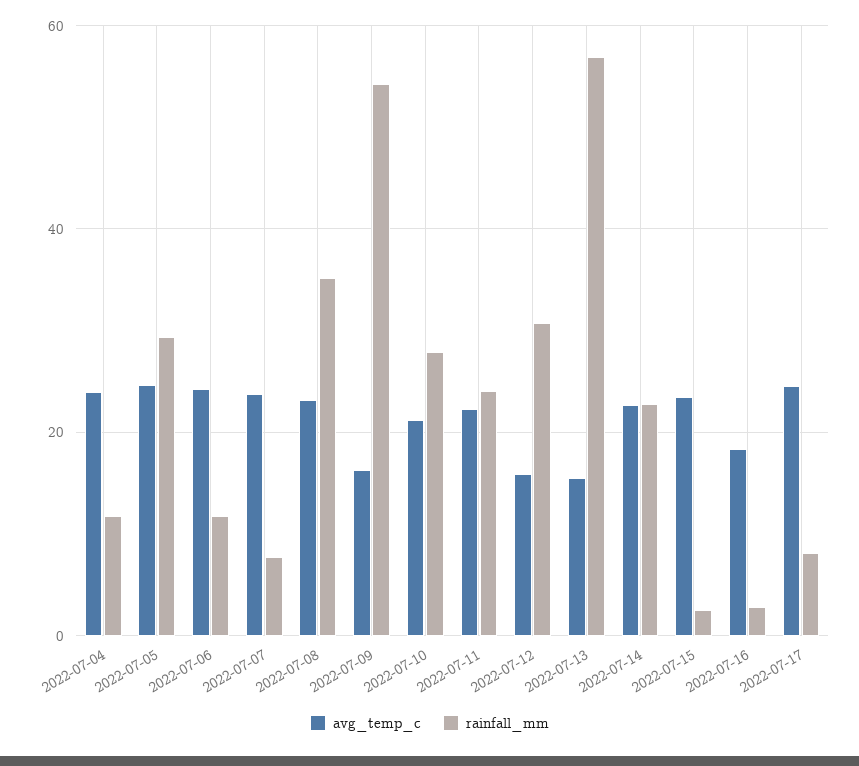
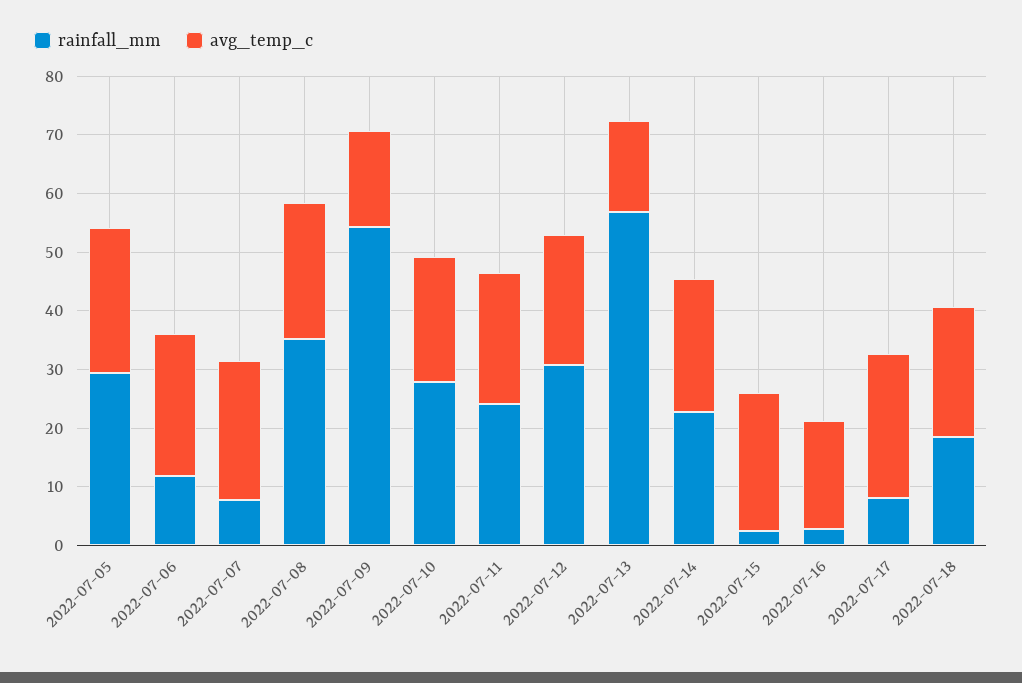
avg_temp_c, 2022-07-04: 24 -> none
rainfall_mm, 2022-07-04: 12 -> none
avg_temp_c, 2022-07-12: 16 -> 22
rainfall_mm, 2022-07-18: none -> 18
avg_temp_c, 2022-07-18: none -> 22

